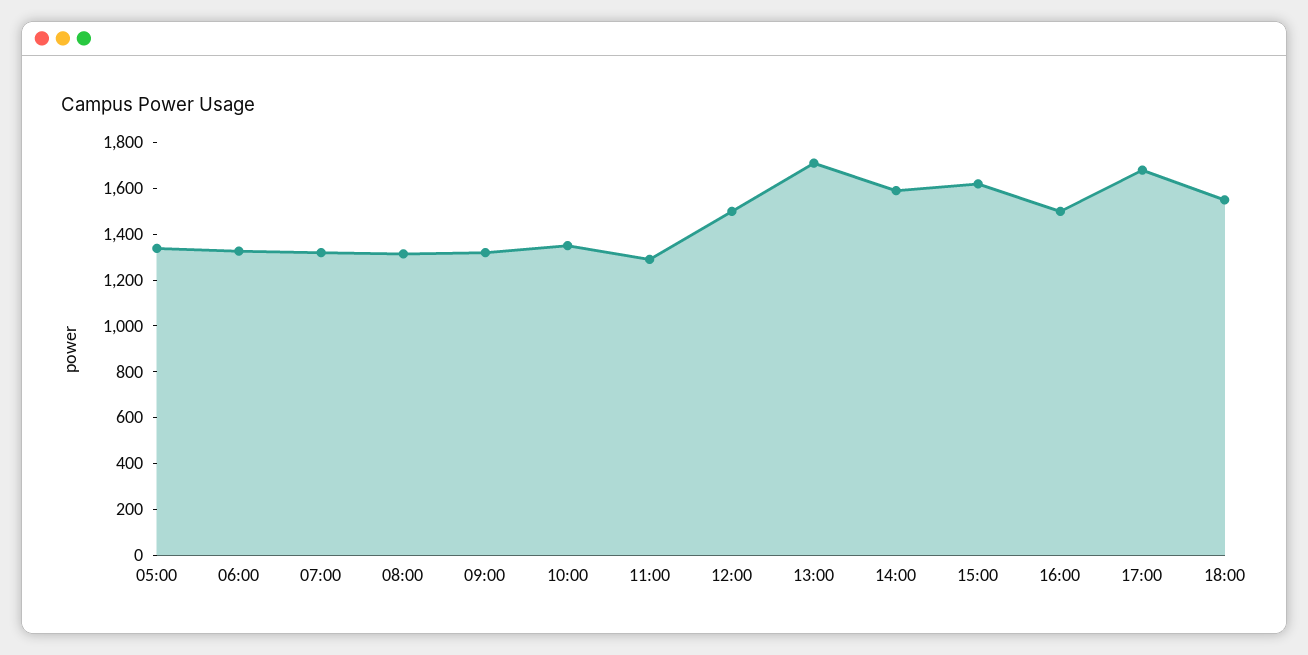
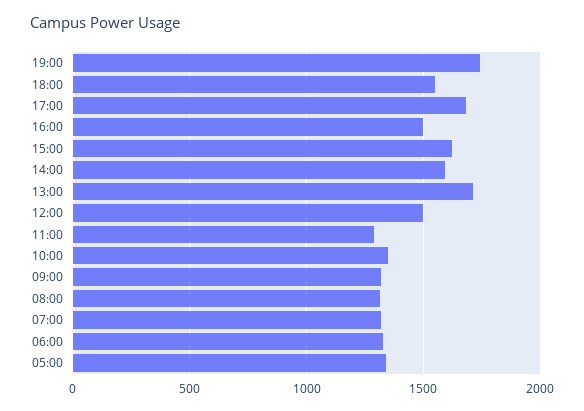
19:00: none -> 1750

